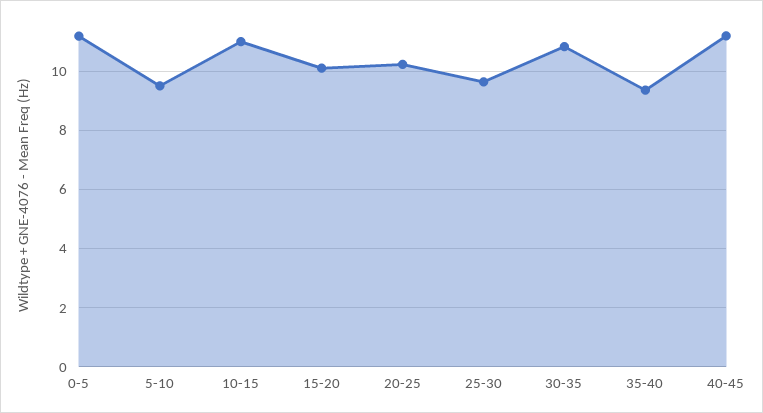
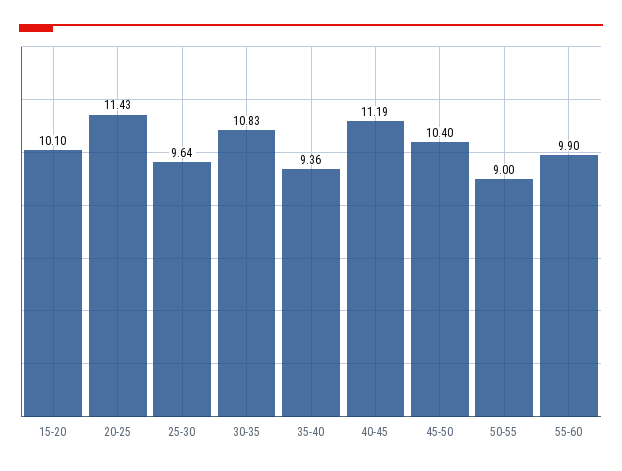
0-5: 11.25 -> none
5-10: 9.5 -> none
10-15: 11 -> none
20-25: 10.25 -> 11.43
45-50: none -> 10.4
50-55: none -> 9
55-60: none -> 9.9

